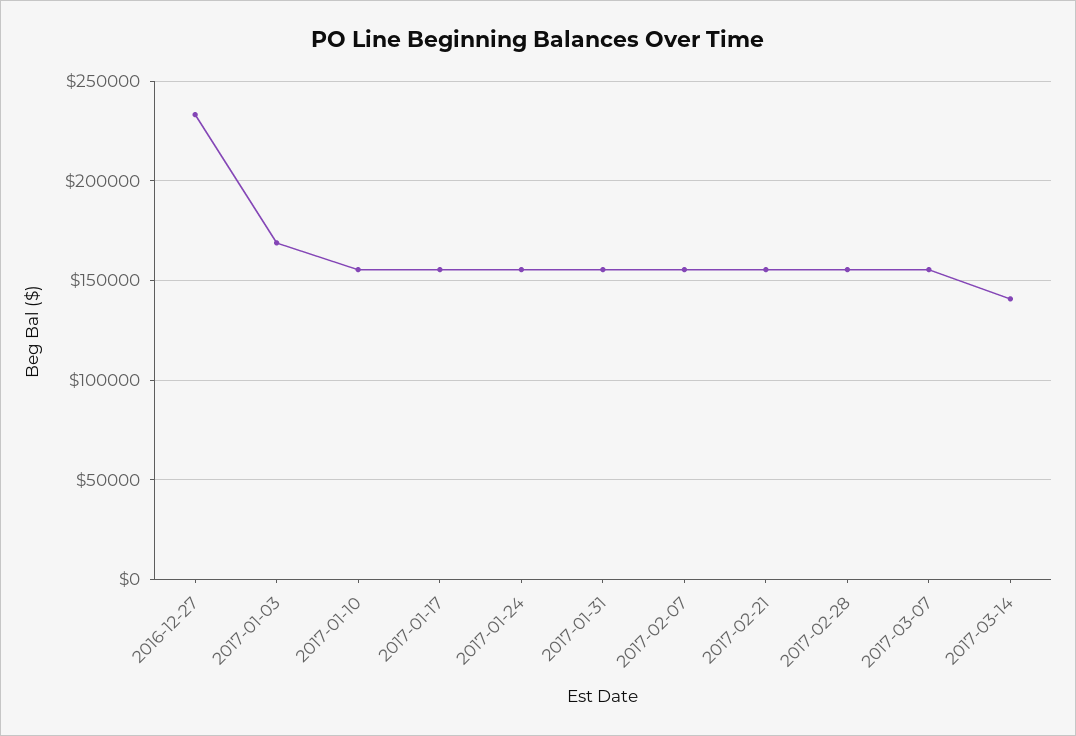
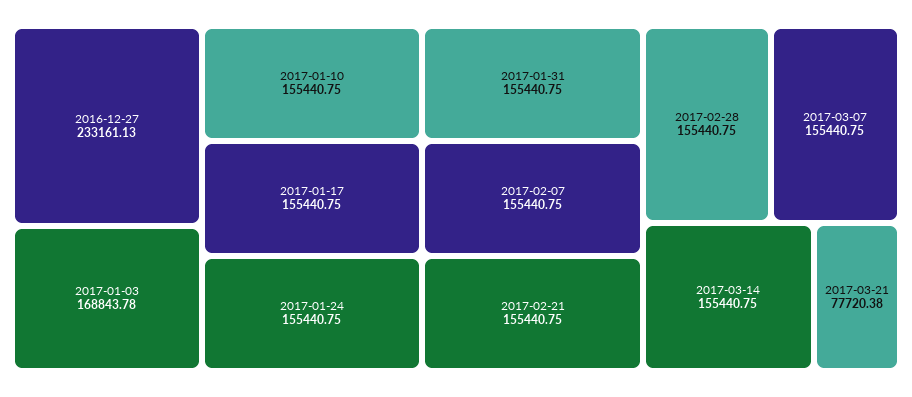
2017-03-14: 140000 -> 155440.75
2017-03-21: none -> 77720.38

